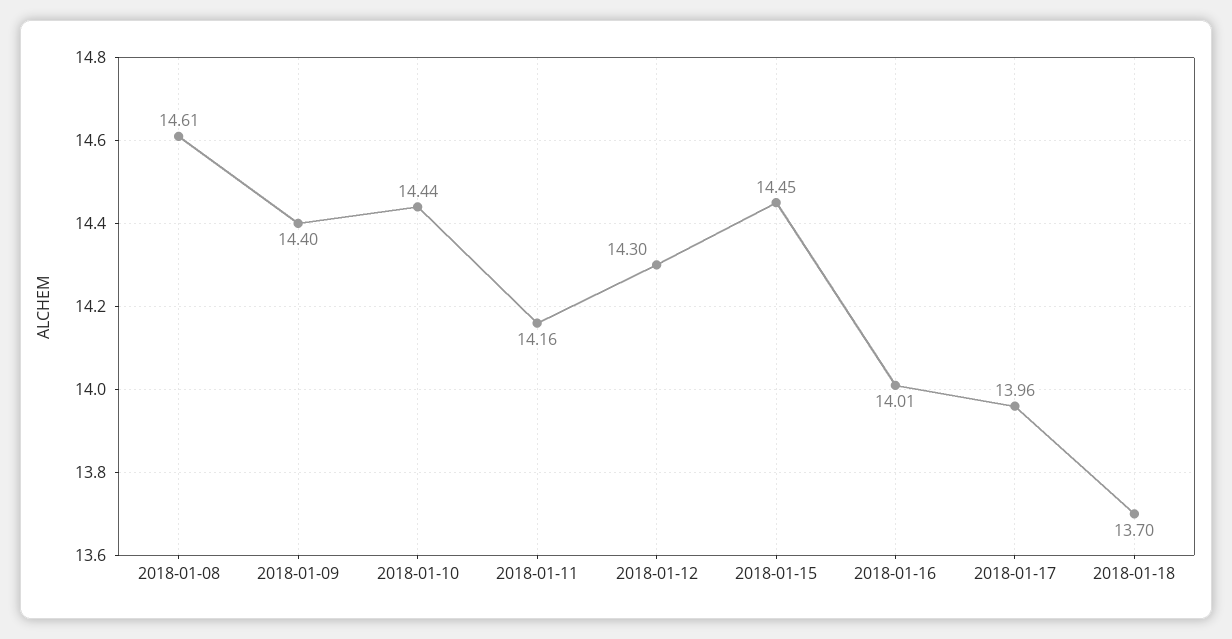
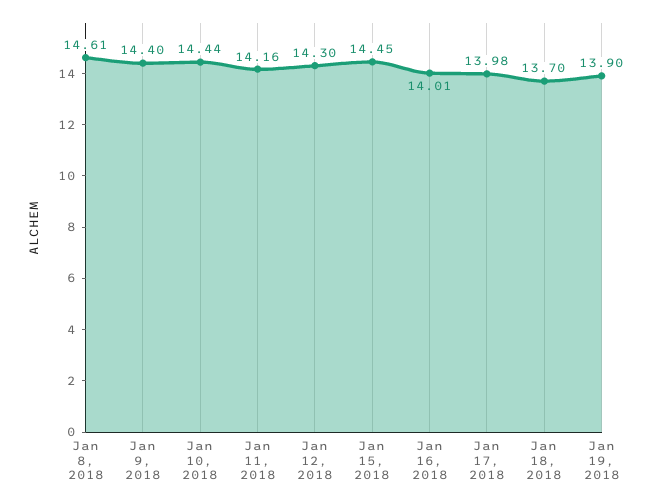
2018-01-17: 13.96 -> 13.98
Jan 19, 2018: none -> 13.9

